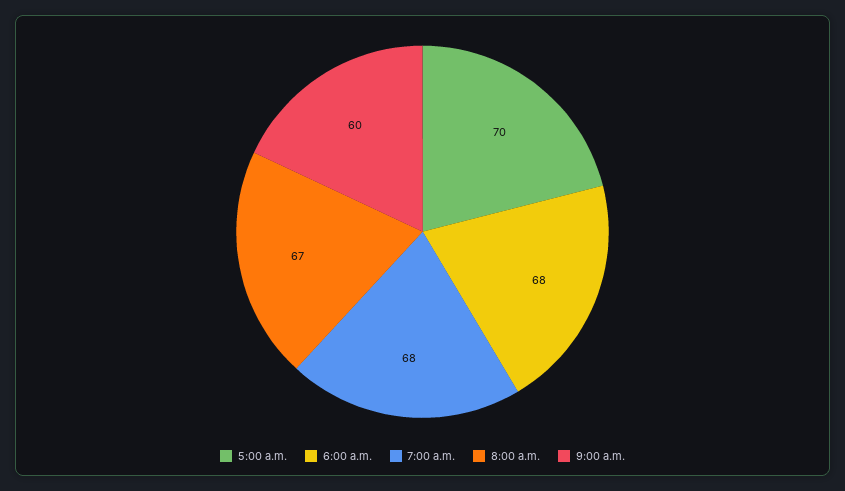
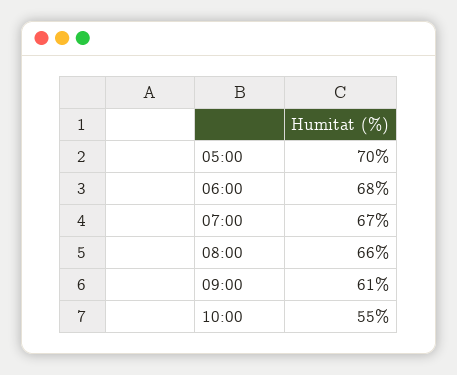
7:00 a.m.: 68 -> 67
8:00 a.m.: 67 -> 66
9:00 a.m.: 60 -> 61
10:00: none -> 55

